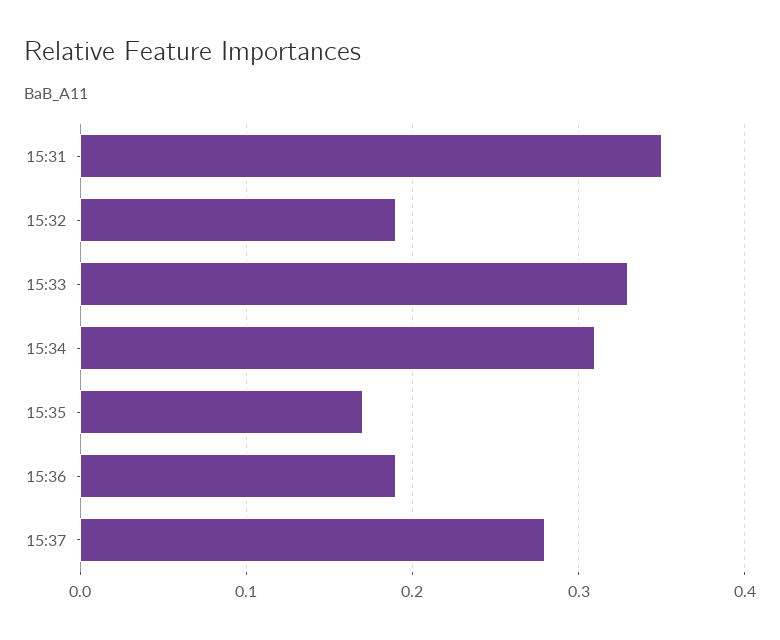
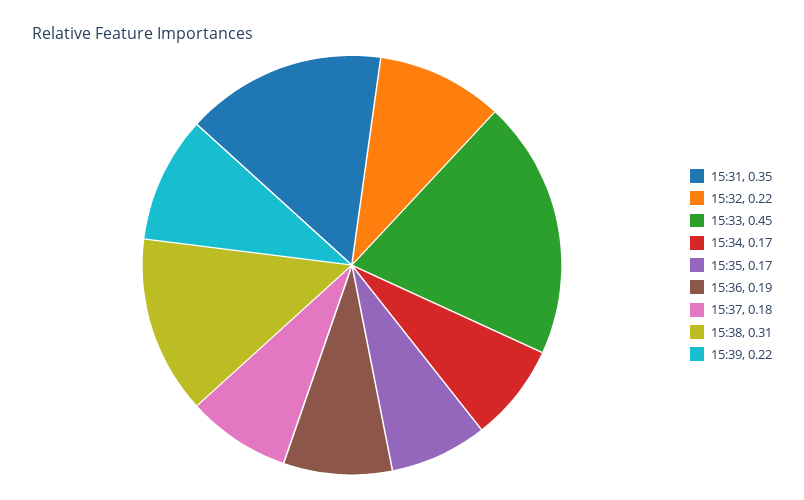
15:32: 0.19 -> 0.22
15:33: 0.33 -> 0.45
15:34: 0.31 -> 0.17
15:37: 0.28 -> 0.18
15:38: none -> 0.31
15:39: none -> 0.22

